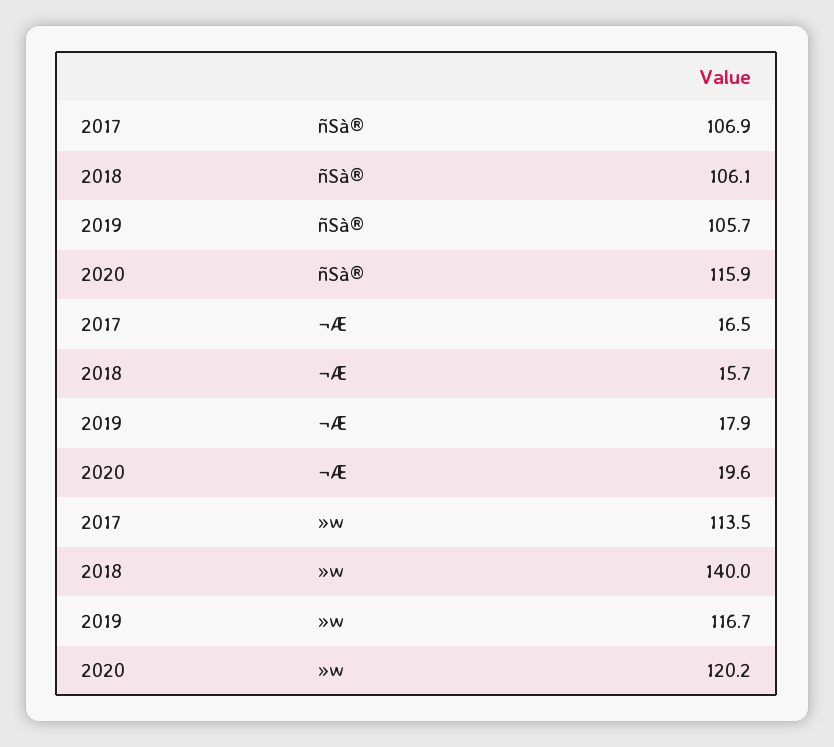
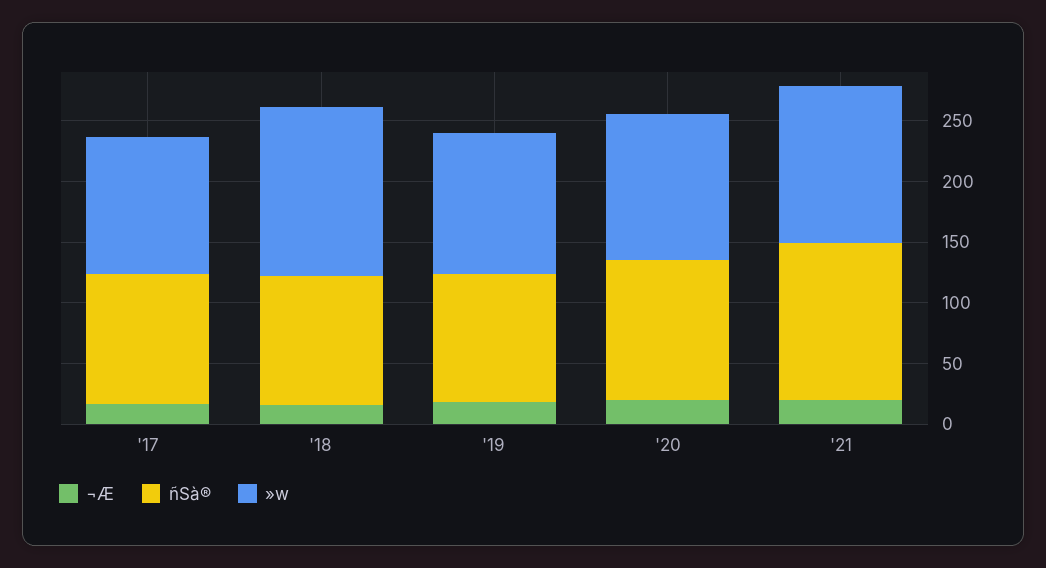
¬Æ, '21: none -> 20
ñSà®, '21: none -> 130
»w, '21: none -> 130

